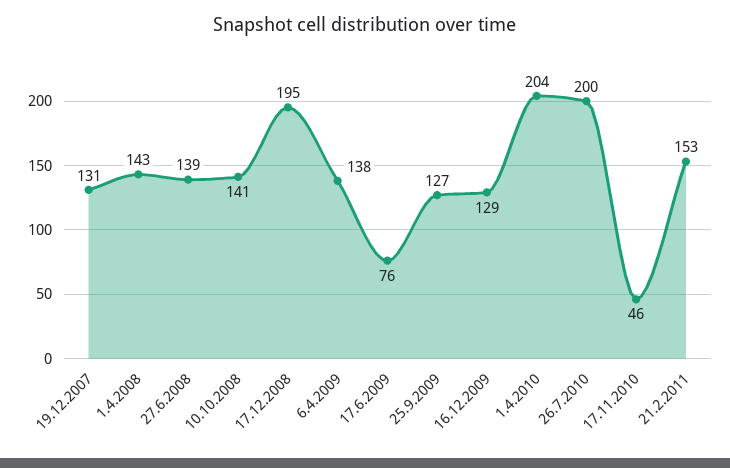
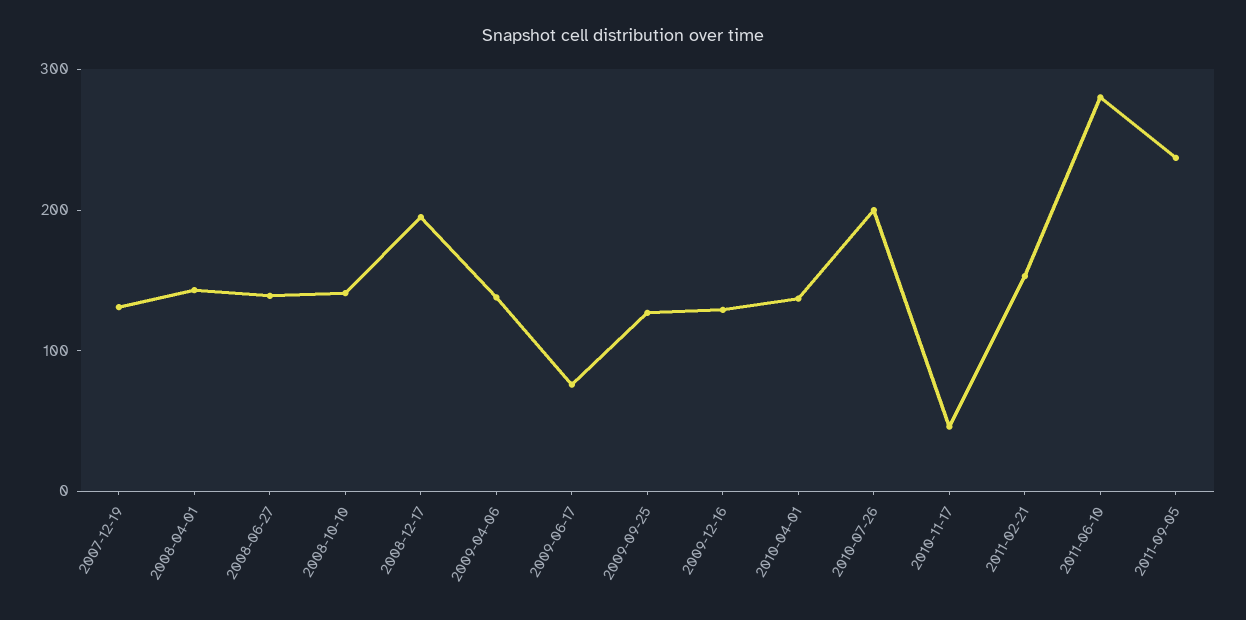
1.4.2010: 204 -> 140
2011-06-10: none -> 280
2011-09-05: none -> 240

